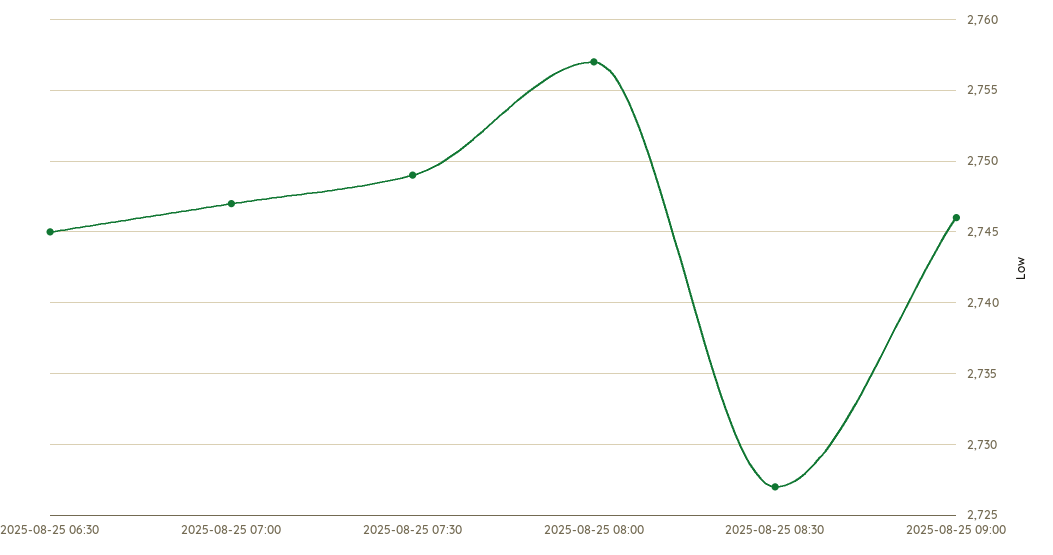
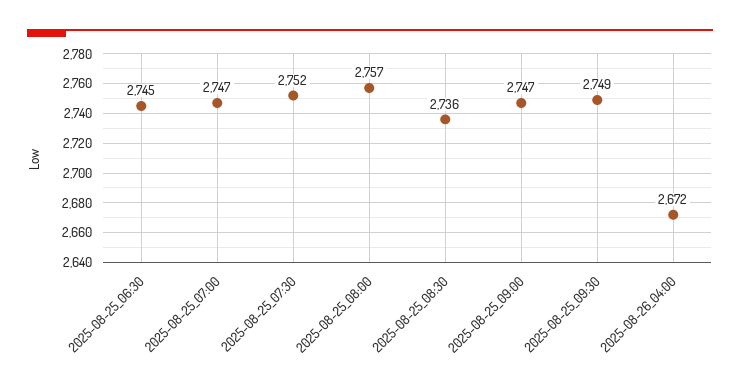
2025-08-25 07:30: 2749 -> 2752
2025-08-25 08:30: 2727 -> 2736
2025-08-25 09:00: 2746 -> 2747
2025-08-25_09:30: none -> 2749
2025-08-26_04:00: none -> 2672

